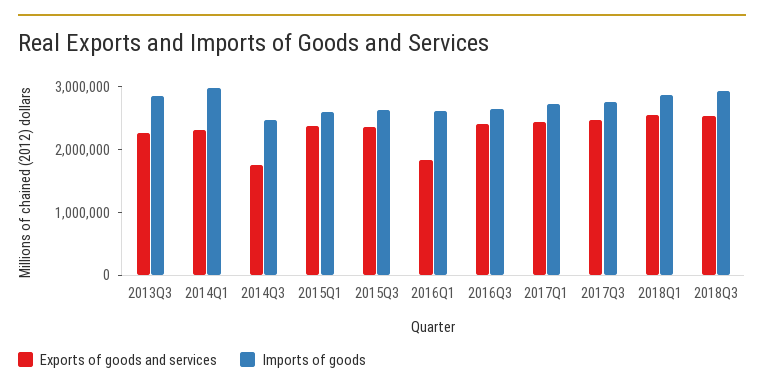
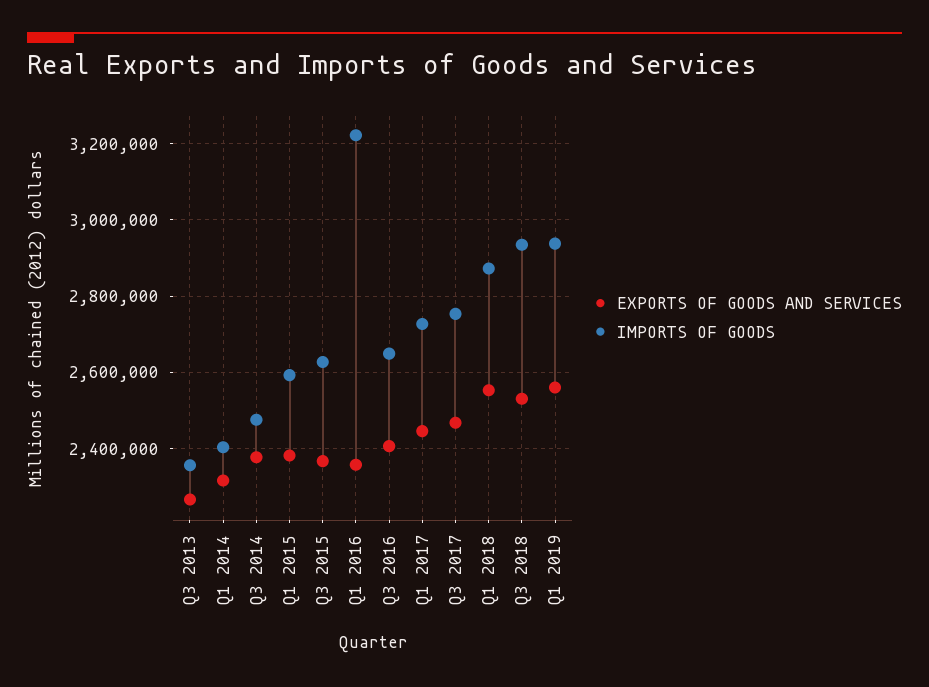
Imports of goods, 2013Q3: 2800000 -> 2360000
Imports of goods, 2014Q1: 3000000 -> 2400000
Exports of goods and services, 2014Q3: 1800000 -> 2380000
Exports of goods and services, 2016Q1: 1800000 -> 2360000
Imports of goods, 2016Q1: 2600000 -> 3220000
Exports of goods and services, Q1 2019: none -> 2560000
Imports of goods, Q1 2019: none -> 2940000

